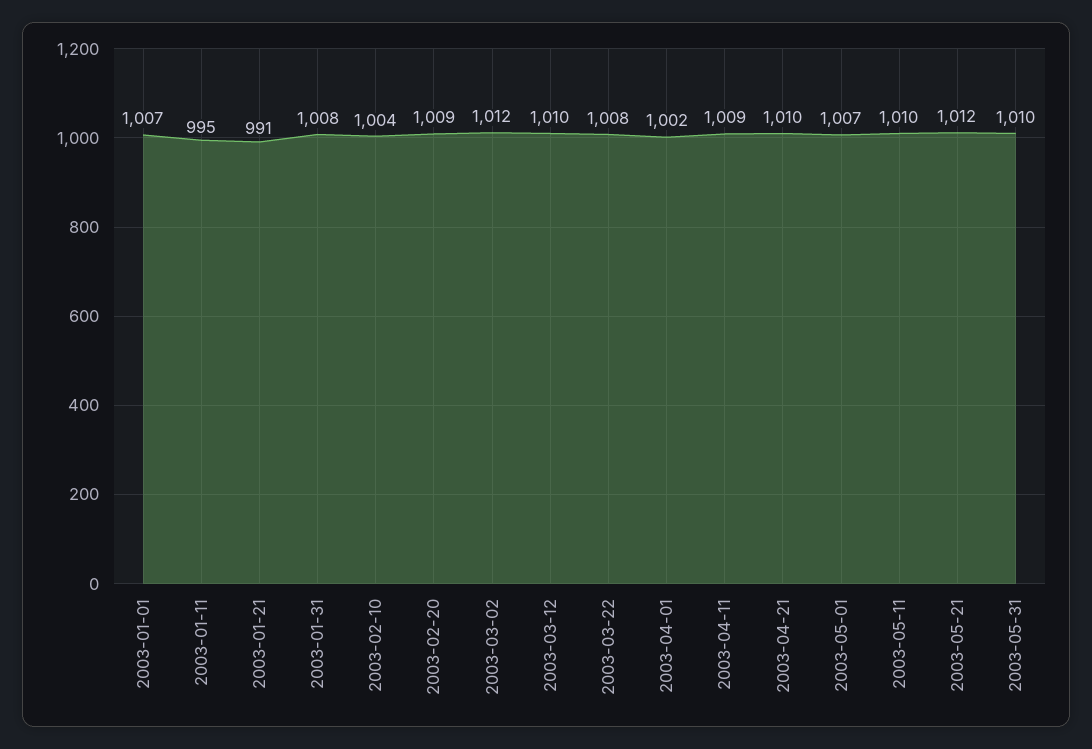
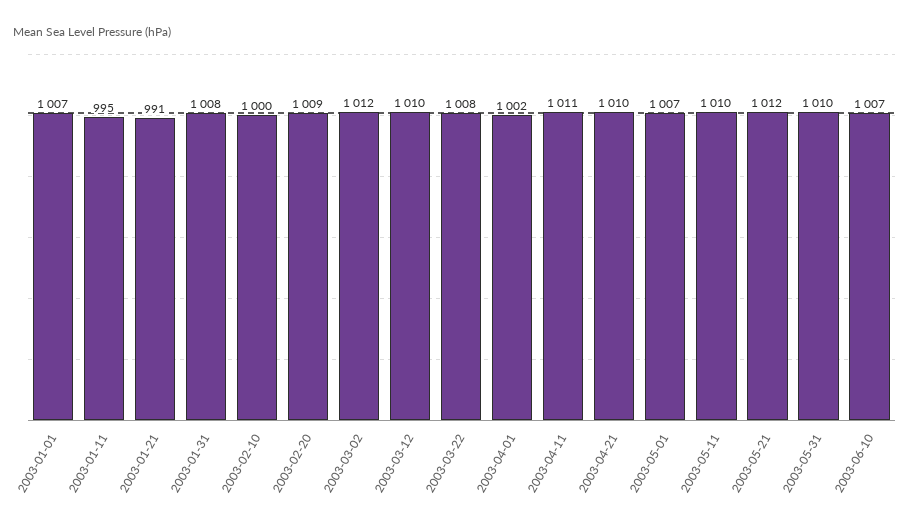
2003-02-10: 1004 -> 1000
2003-04-11: 1009 -> 1011
2003-06-10: none -> 1007

